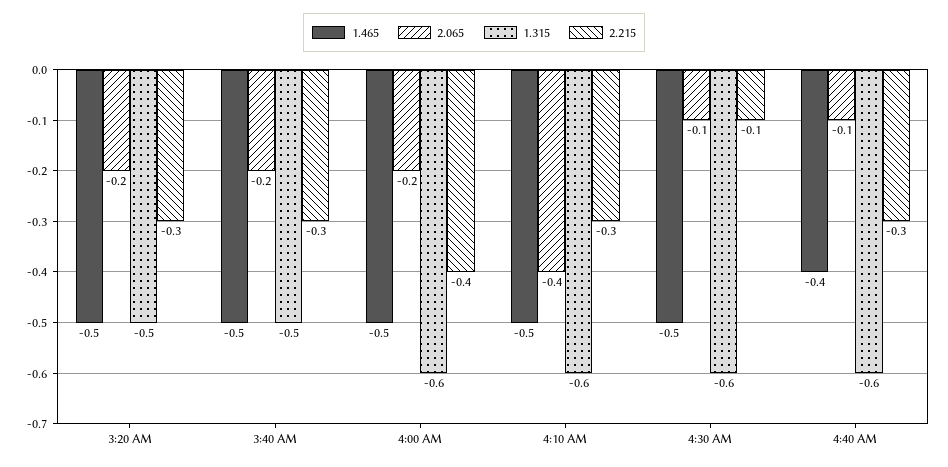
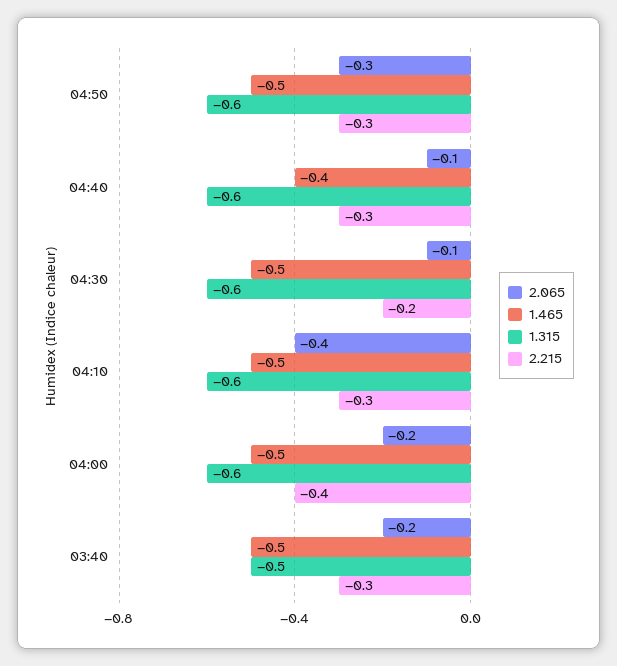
1.465, 3:20 AM: -0.5 -> none
2.065, 3:20 AM: -0.2 -> none
1.315, 3:20 AM: -0.5 -> none
2.215, 3:20 AM: -0.3 -> none
2.215, 4:30 AM: -0.1 -> -0.2
2.065, 04:50: none -> -0.3
1.465, 04:50: none -> -0.5
1.315, 04:50: none -> -0.6
2.215, 04:50: none -> -0.3

